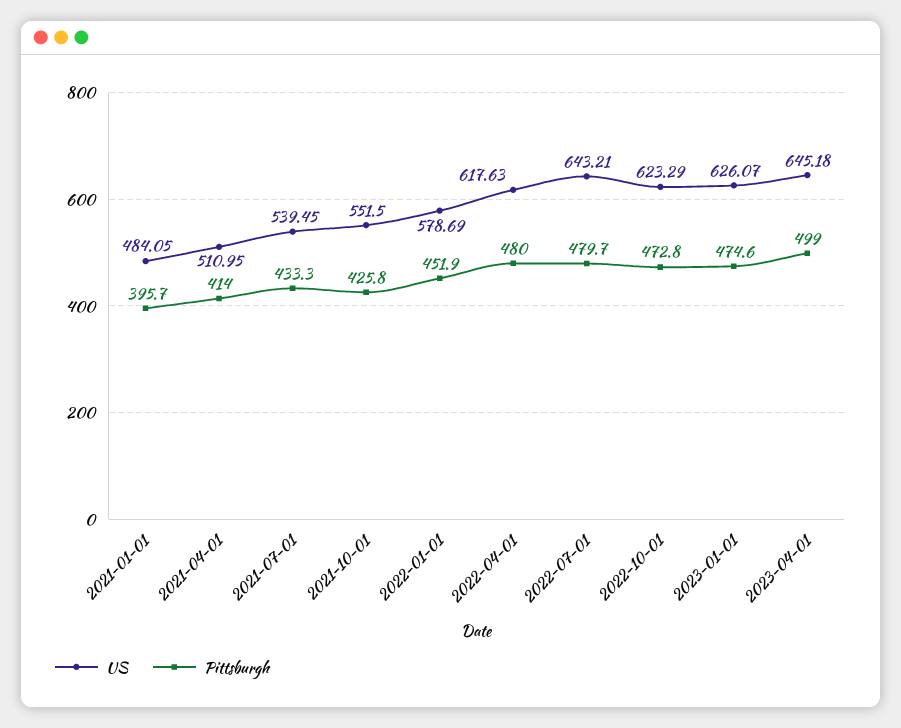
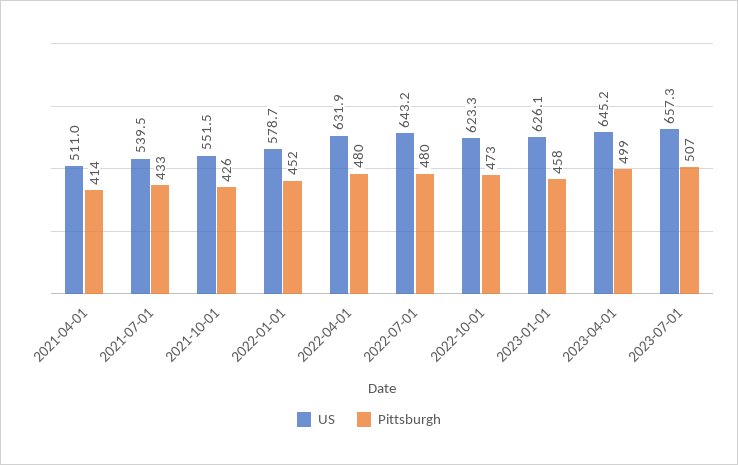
US, 2021-01-01: 484.05 -> none
Pittsburgh, 2021-01-01: 395.7 -> none
US, 2022-04-01: 617.63 -> 631.9
Pittsburgh, 2023-01-01: 474.6 -> 458
US, 2023-07-01: none -> 657.3
Pittsburgh, 2023-07-01: none -> 507

